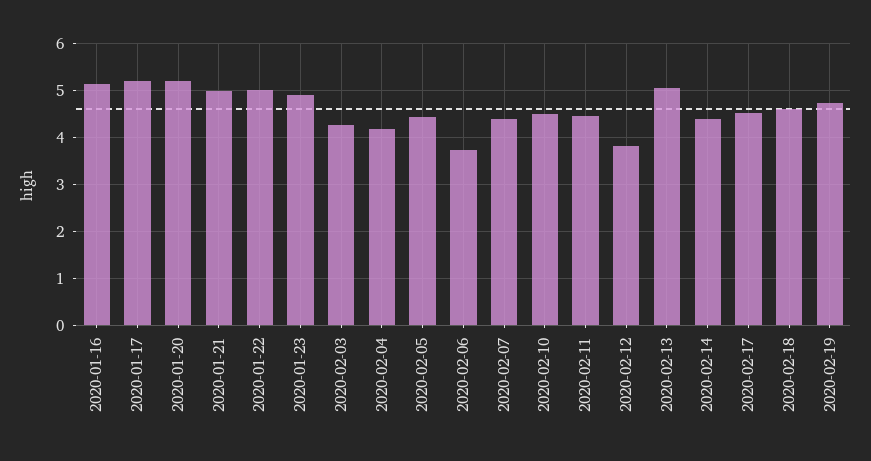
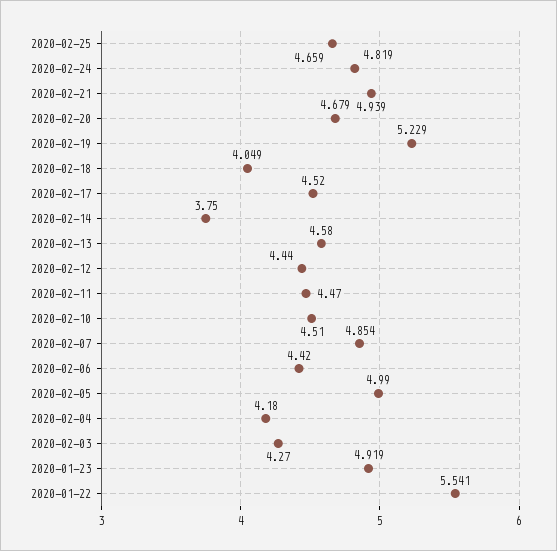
2020-01-16: 5.2 -> none
2020-01-17: 5.2 -> none
2020-01-20: 5.2 -> none
2020-01-21: 5 -> none
2020-01-22: 5 -> 5.541
2020-02-05: 4.4 -> 4.99
2020-02-06: 3.8 -> 4.42
2020-02-07: 4.4 -> 4.854
2020-02-12: 3.8 -> 4.44
2020-02-13: 5 -> 4.58
2020-02-14: 4.4 -> 3.75
2020-02-18: 4.6 -> 4.049
2020-02-19: 4.8 -> 5.229
2020-02-25: none -> 4.659
2020-02-24: none -> 4.819
2020-02-21: none -> 4.939
2020-02-20: none -> 4.679

